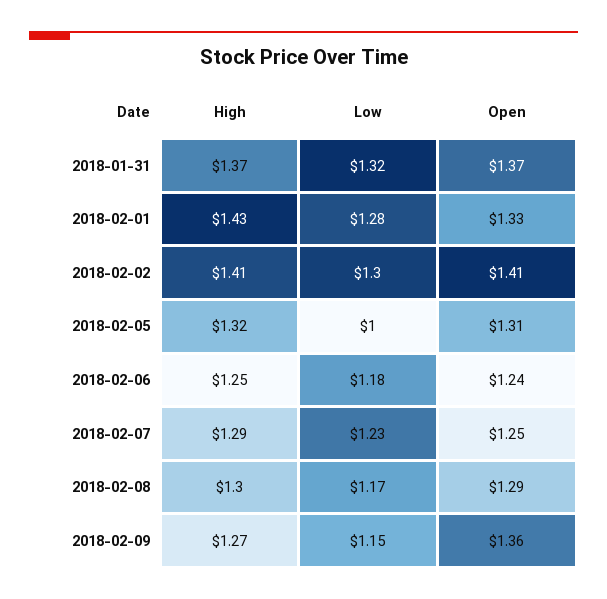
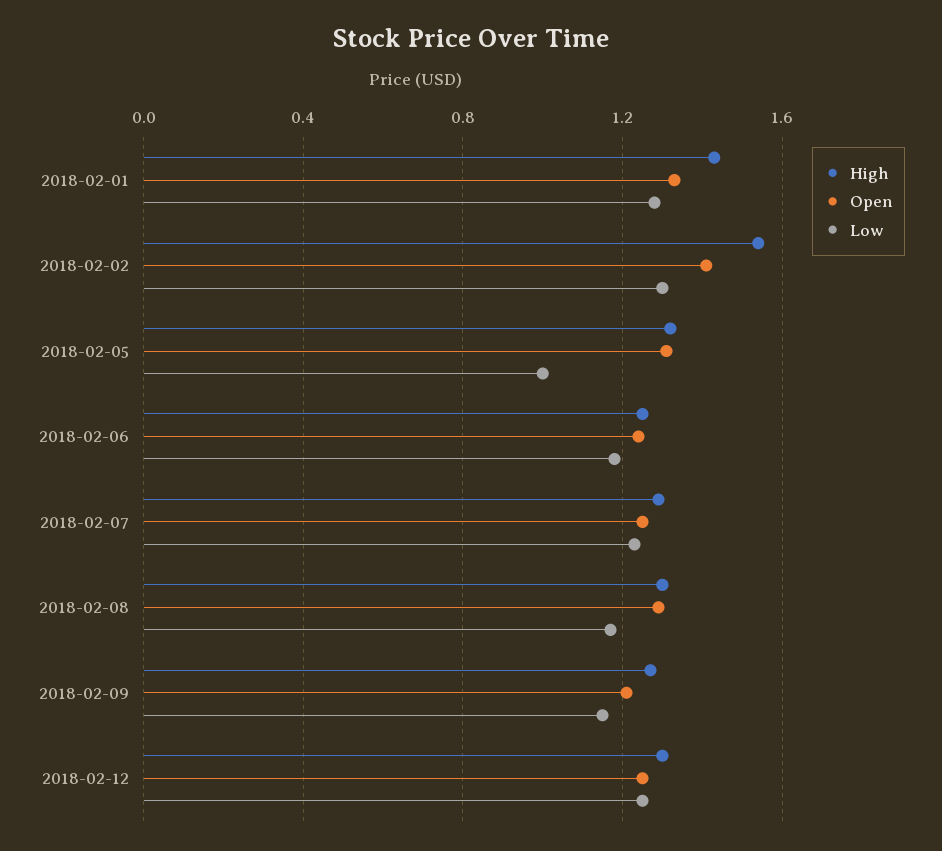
High, 2018-01-31: 1.37 -> none
Low, 2018-01-31: 1.32 -> none
Open, 2018-01-31: 1.37 -> none
High, 2018-02-02: 1.41 -> 1.55
Open, 2018-02-09: 1.36 -> 1.2
High, 2018-02-12: none -> 1.3
Open, 2018-02-12: none -> 1.25
Low, 2018-02-12: none -> 1.25

